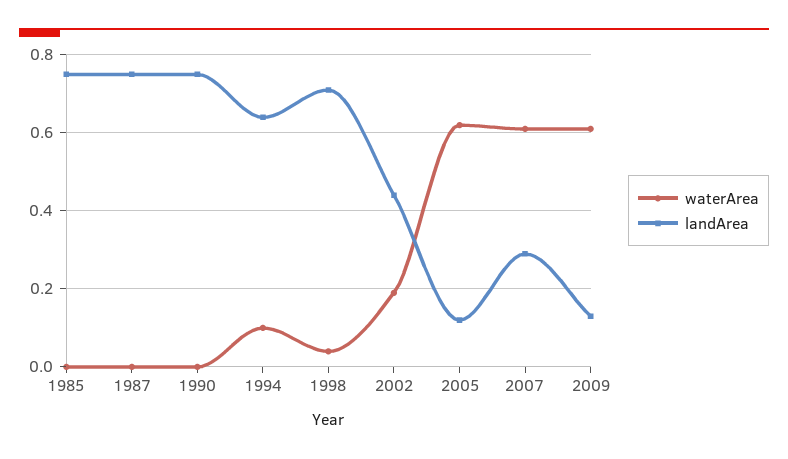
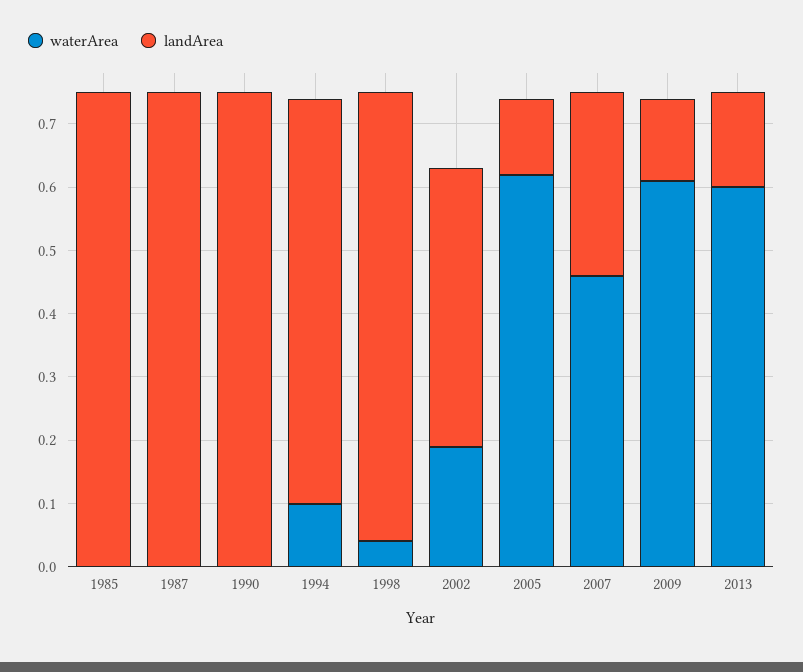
waterArea, 2007: 0.6 -> 0.45
waterArea, 2013: none -> 0.6
landArea, 2013: none -> 0.15

